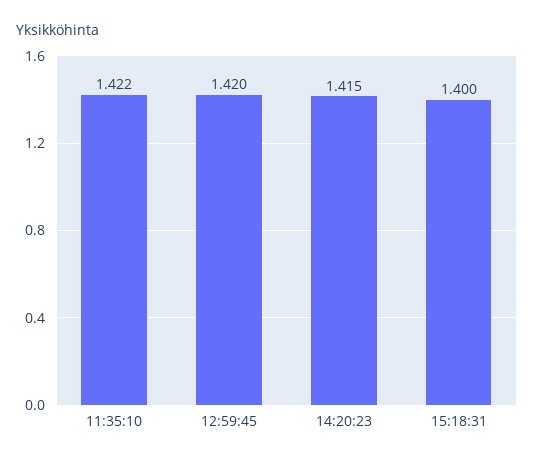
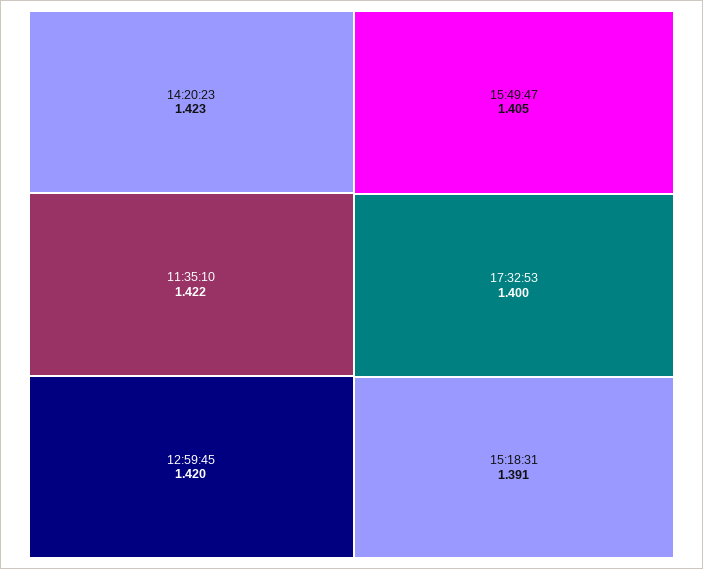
14:20:23: 1.415 -> 1.423
15:18:31: 1.4 -> 1.391
15:49:47: none -> 1.405
17:32:53: none -> 1.4

